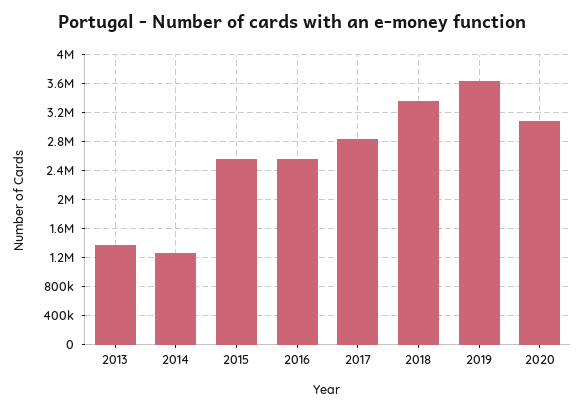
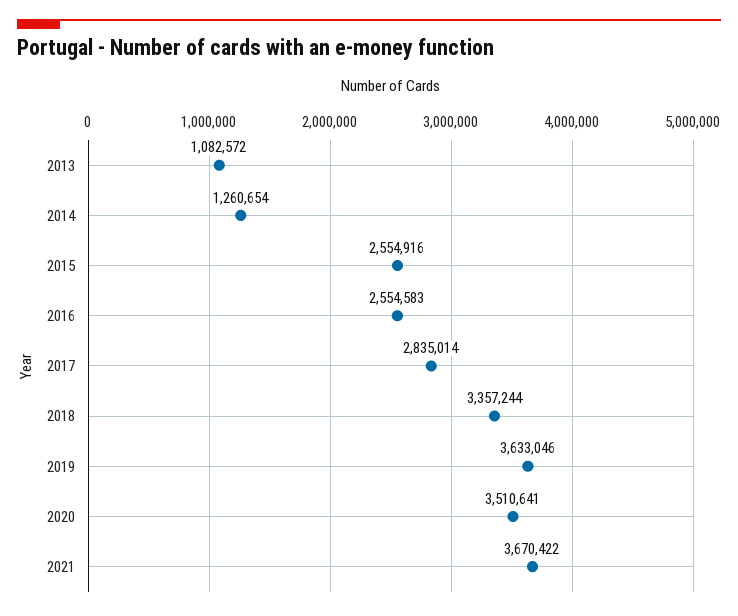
2013: 1400000 -> 1082572
2020: 3100000 -> 3510641
2021: none -> 3670422

